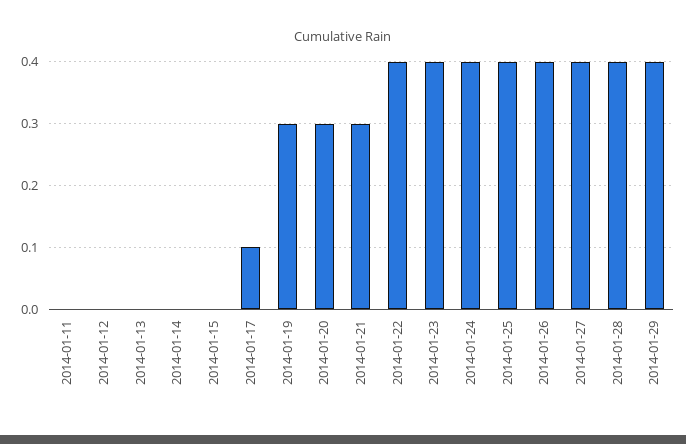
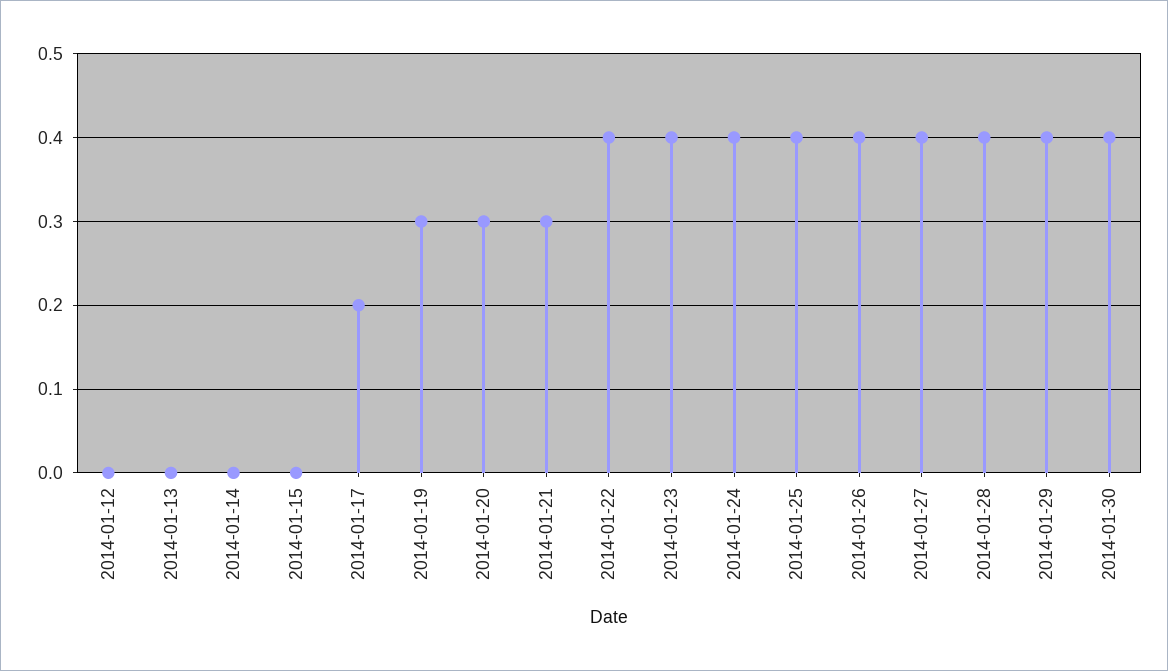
2014-01-11: 0 -> none
2014-01-17: 0.1 -> 0.2
2014-01-30: none -> 0.4

